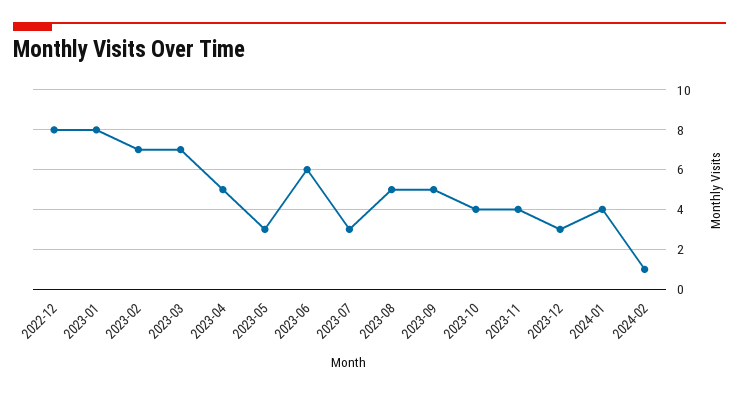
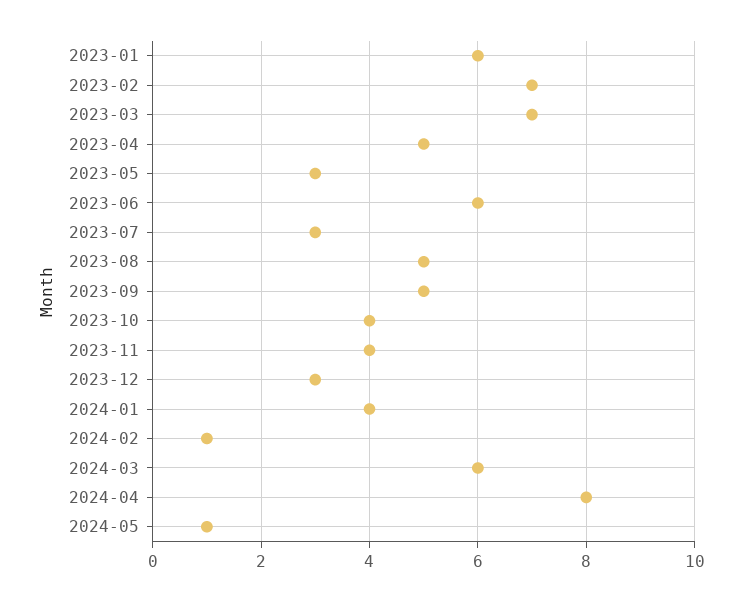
2022-12: 8 -> none
2023-01: 8 -> 6
2024-03: none -> 6
2024-04: none -> 8
2024-05: none -> 1

